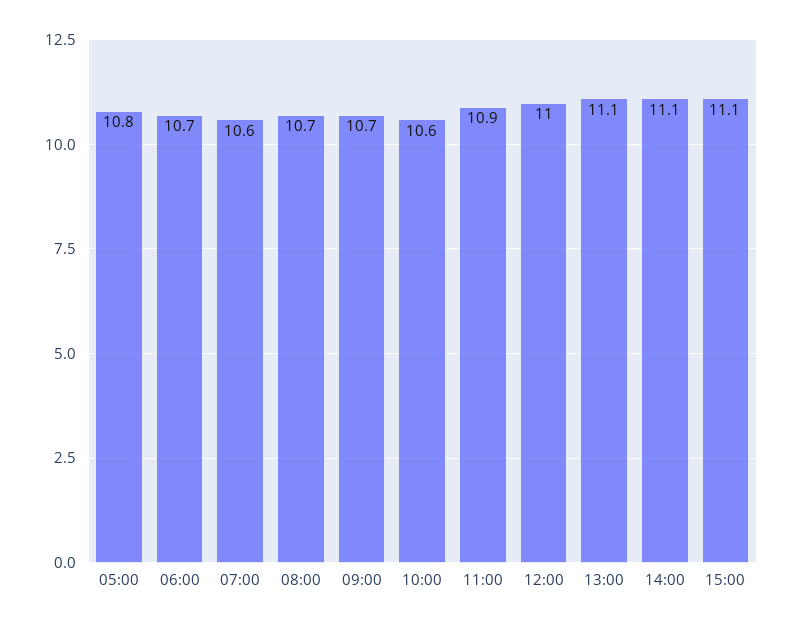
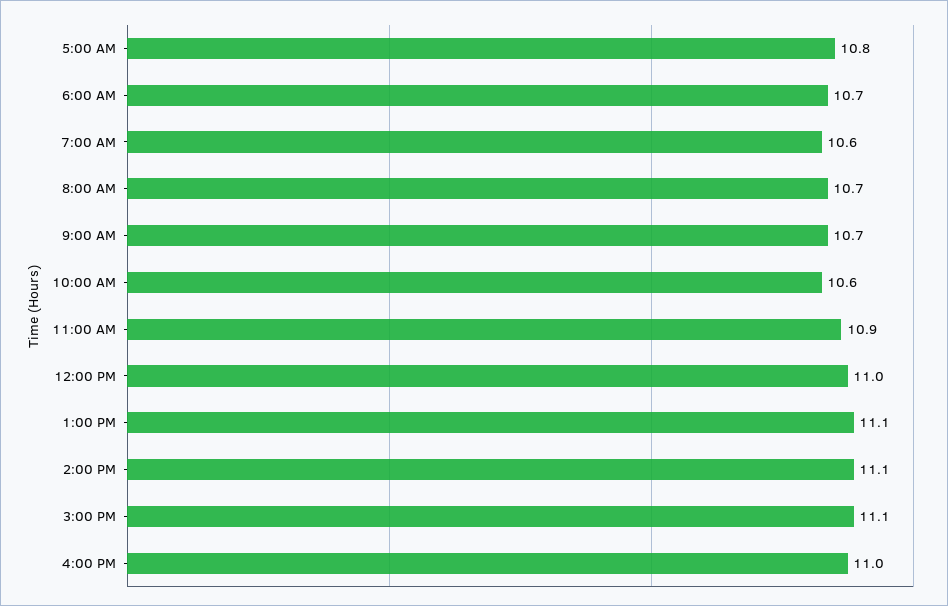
4:00 PM: none -> 11

